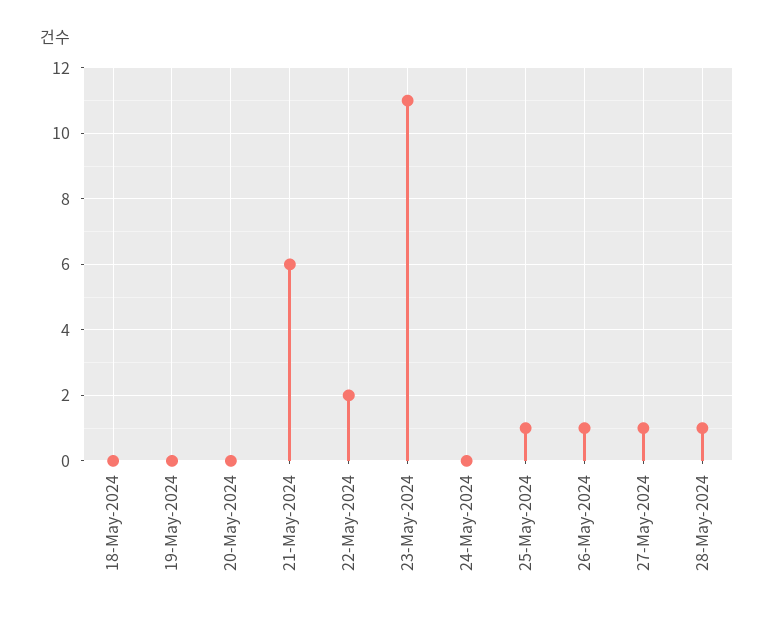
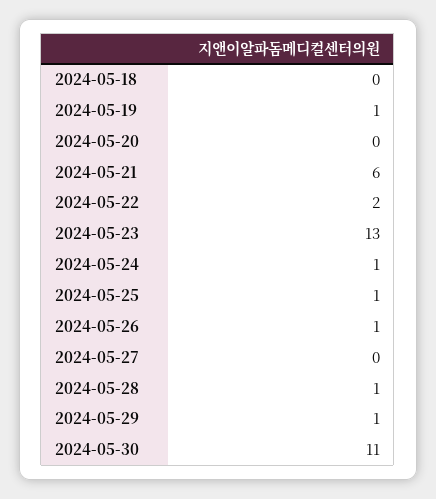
19-May-2024: 0 -> 1
23-May-2024: 11 -> 13
24-May-2024: 0 -> 1
27-May-2024: 1 -> 0
2024-05-29: none -> 1
2024-05-30: none -> 11

